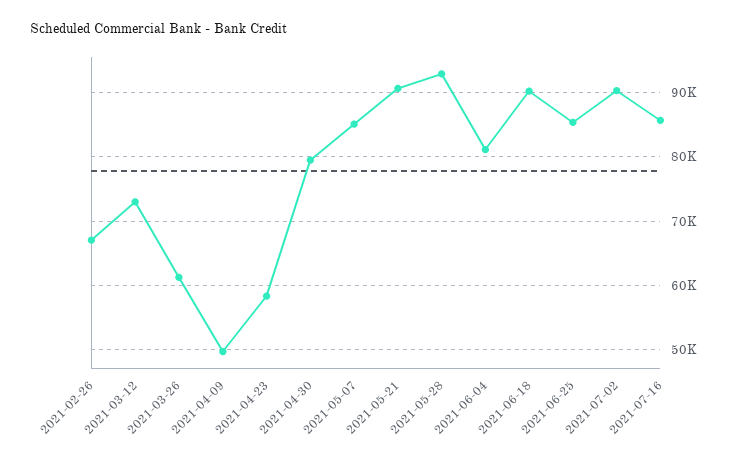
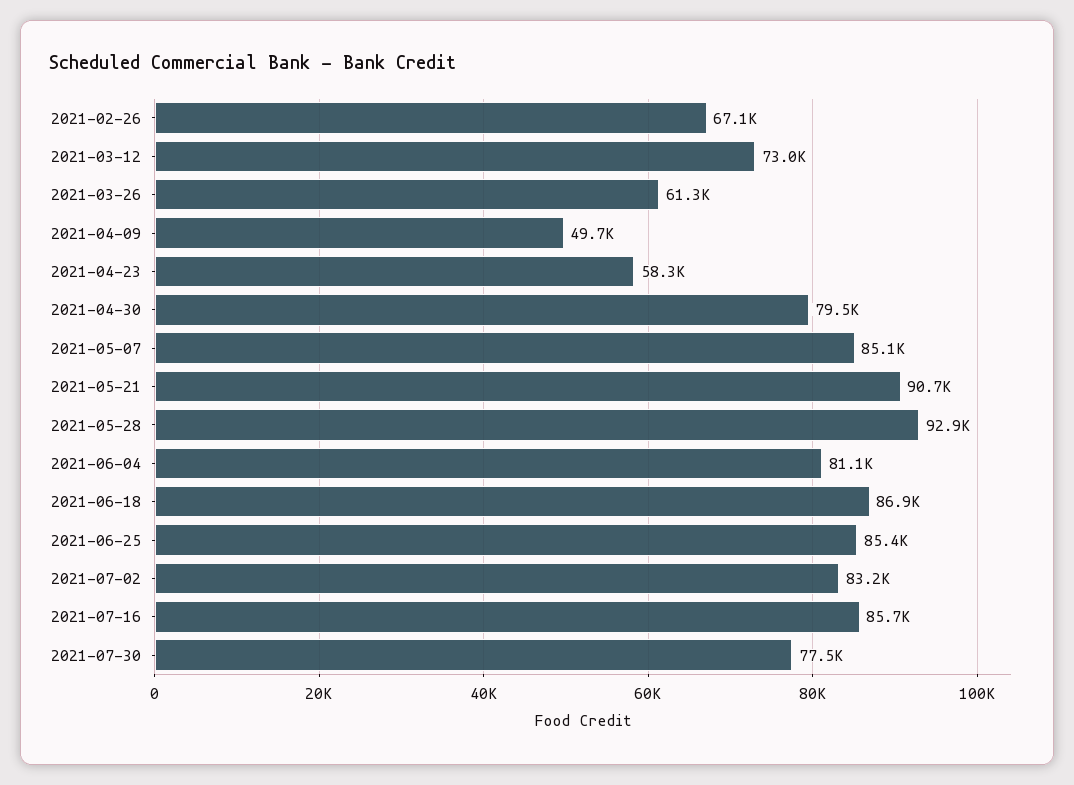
2021-06-18: 90000 -> 86900
2021-07-02: 90000 -> 83200
2021-07-30: none -> 77500

